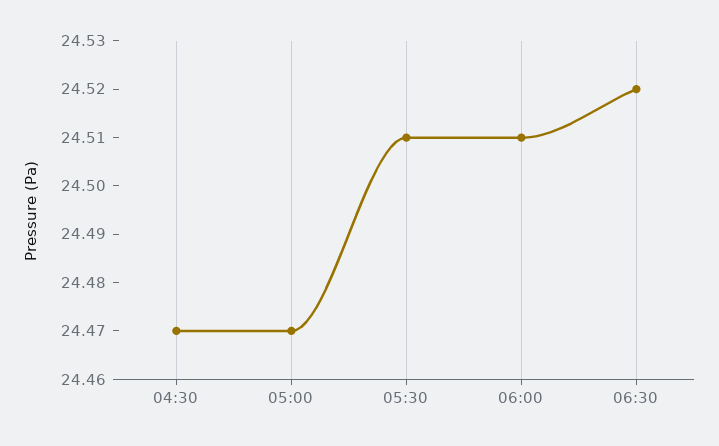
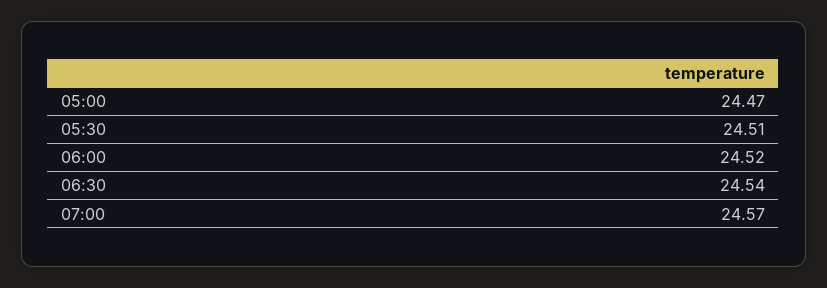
04:30: 24.47 -> none
06:00: 24.51 -> 24.52
06:30: 24.52 -> 24.54
07:00: none -> 24.57

